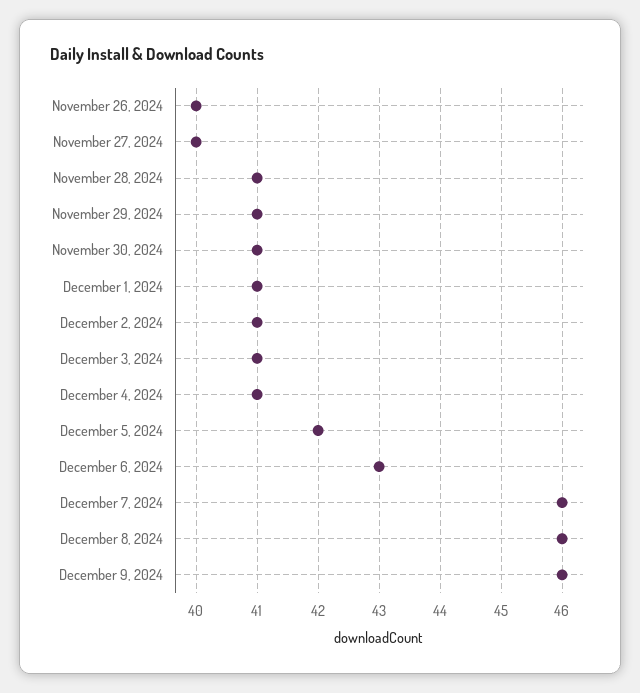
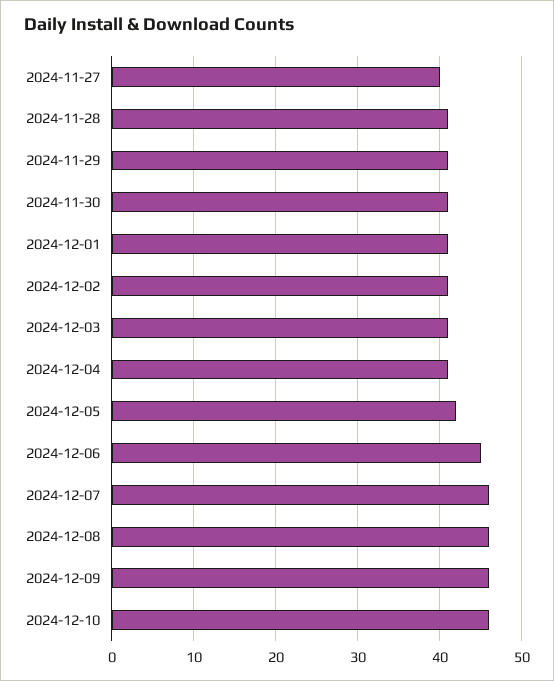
November 26, 2024: 40 -> none
December 6, 2024: 43 -> 45
2024-12-10: none -> 46

